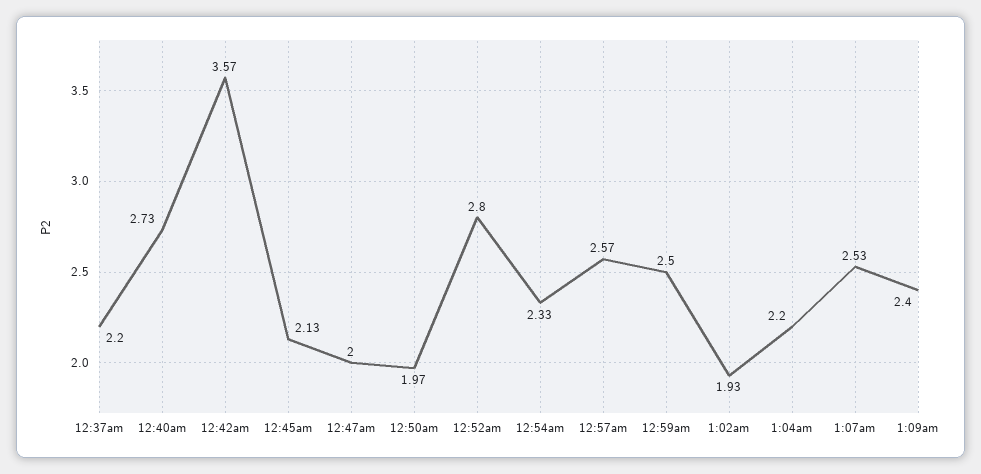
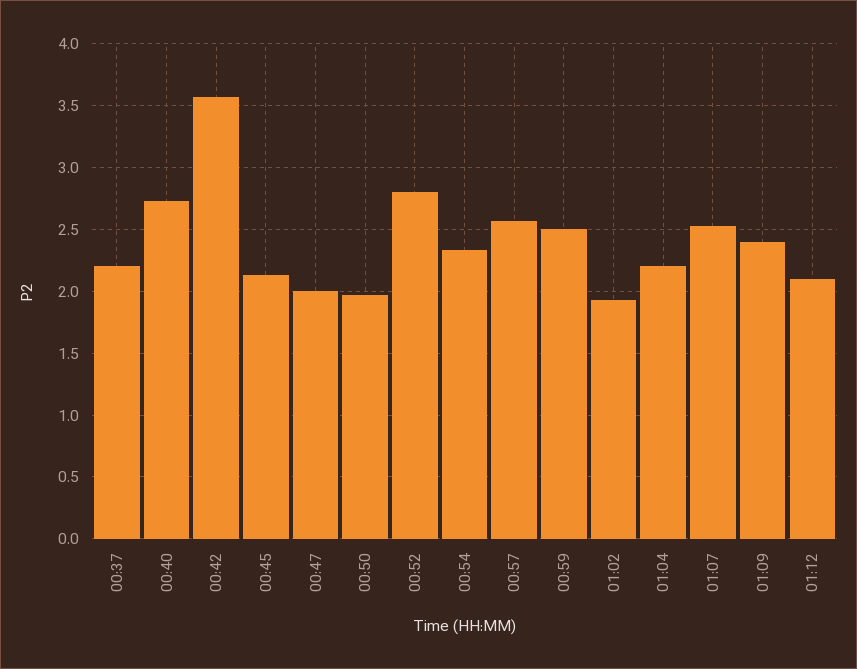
01:12: none -> 2.1

